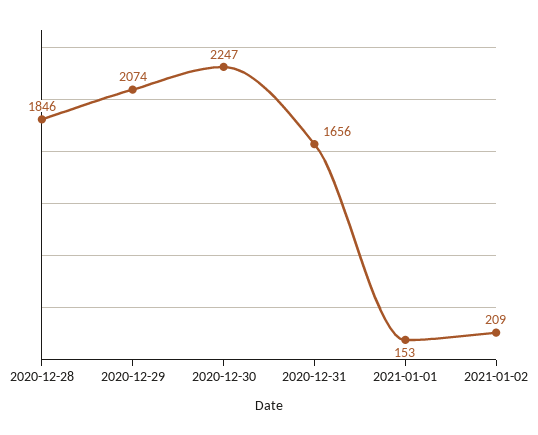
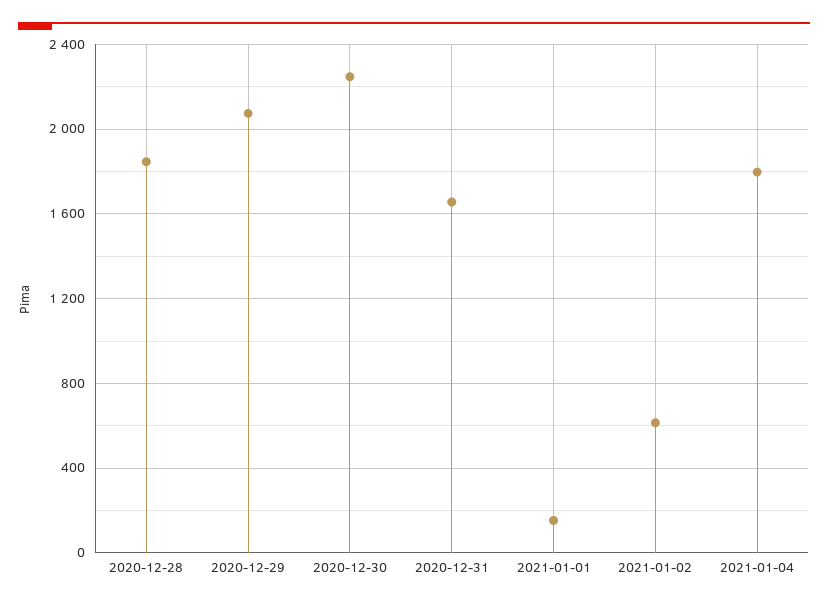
2021-01-02: 209 -> 600
2021-01-04: none -> 1800

